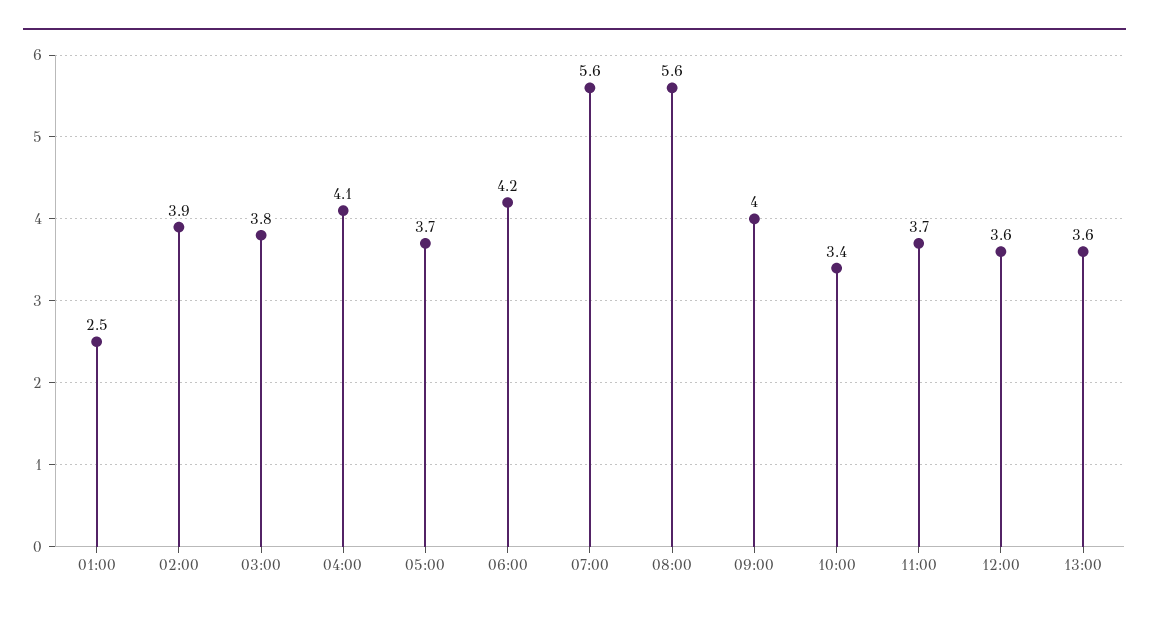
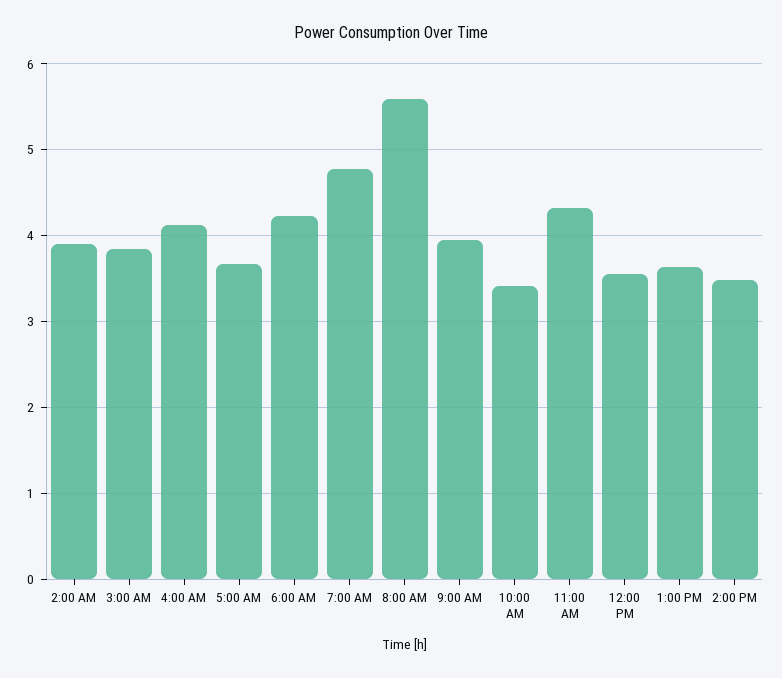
01:00: 2.5 -> none
07:00: 5.6 -> 4.8
11:00: 3.7 -> 4.3
2:00 PM: none -> 3.5

